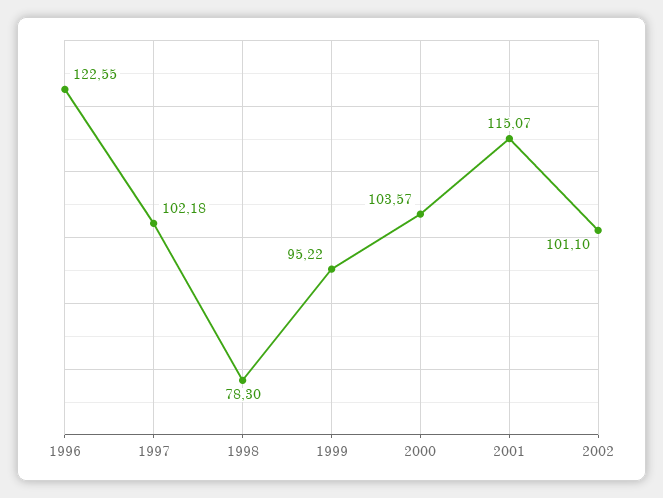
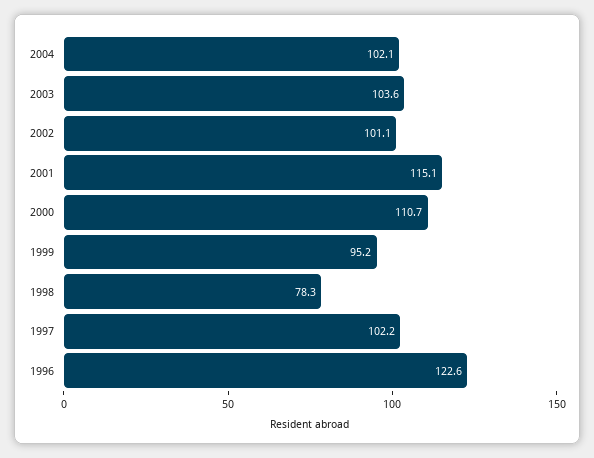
2000: 103.57 -> 110.7
2004: none -> 102.1
2003: none -> 103.6

